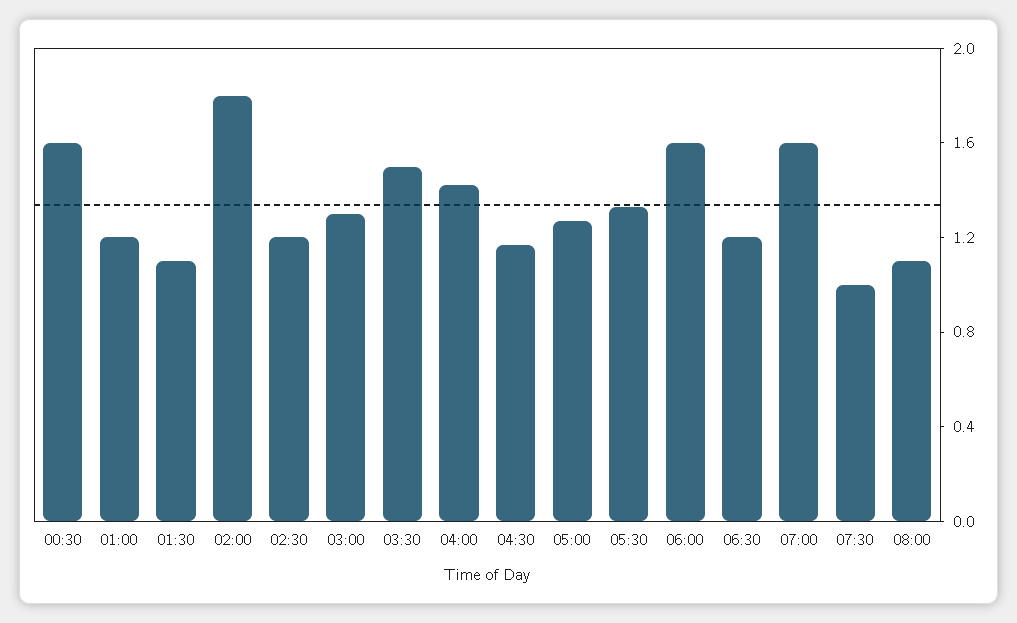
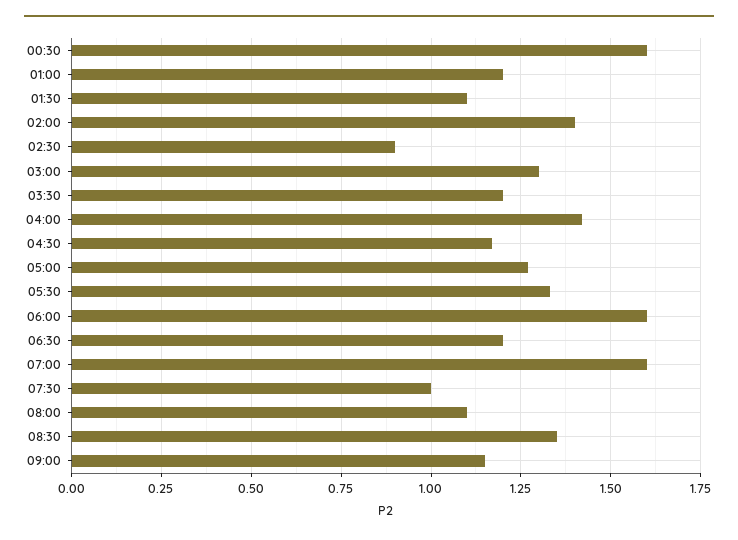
02:00: 1.8 -> 1.4
02:30: 1.2 -> 0.9
03:30: 1.5 -> 1.2
08:30: none -> 1.35
09:00: none -> 1.15

